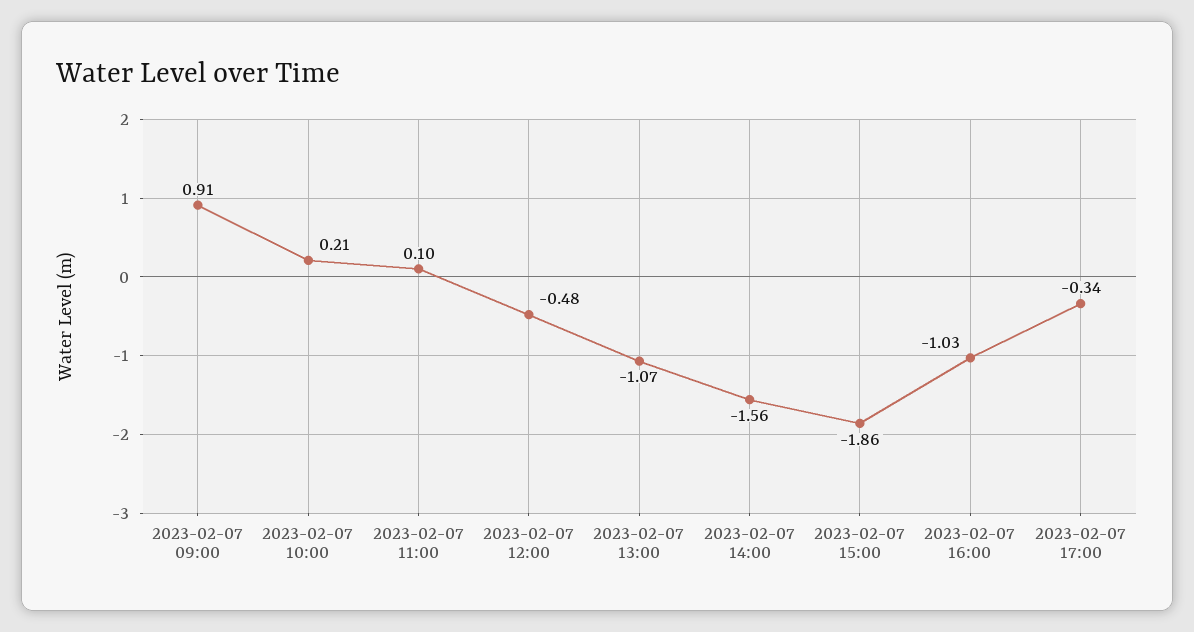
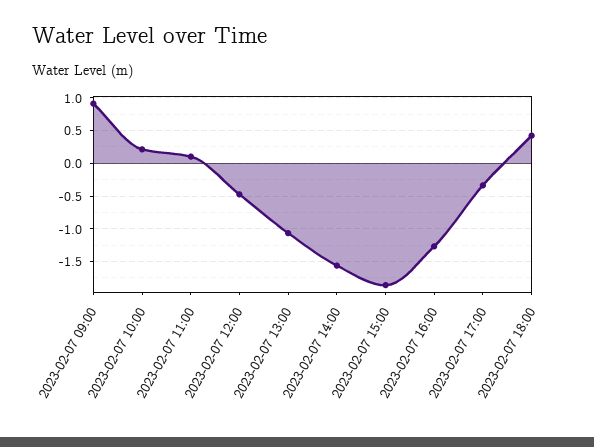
2023-02-07 16:00: -1.03 -> -1.3
2023-02-07 18:00: none -> 0.4

